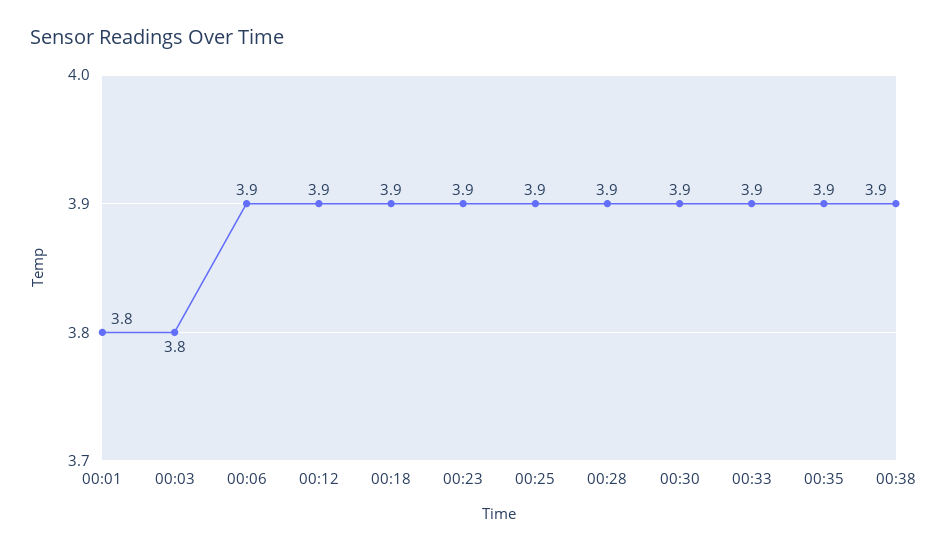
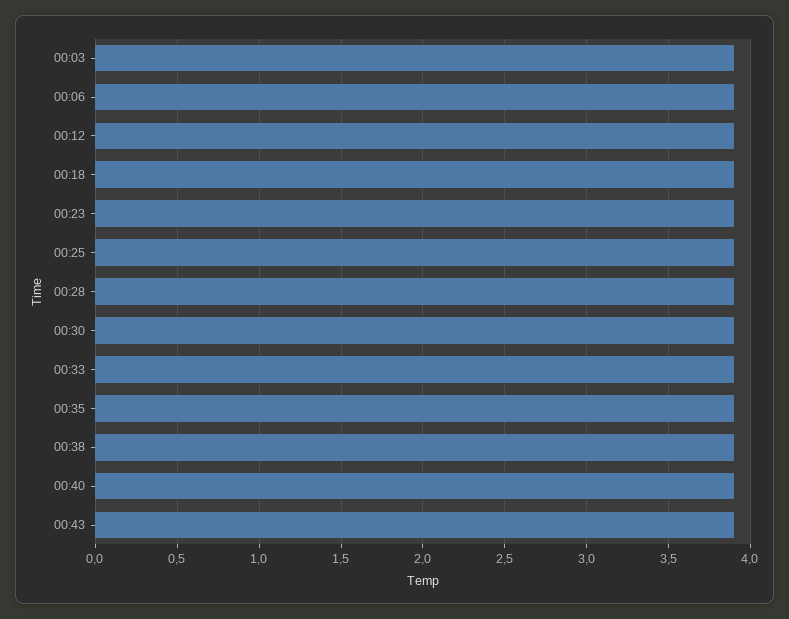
00:01: 3.8 -> none
00:03: 3.8 -> 3.9
00:40: none -> 3.9
00:43: none -> 3.9

